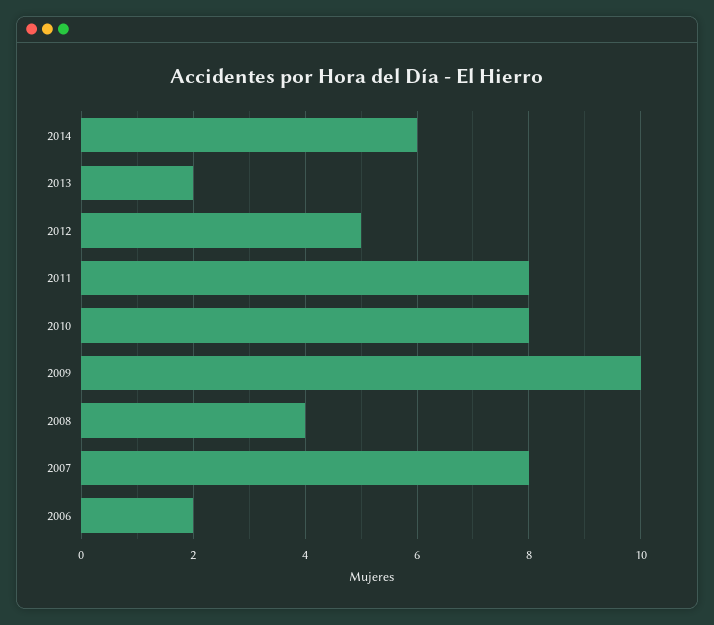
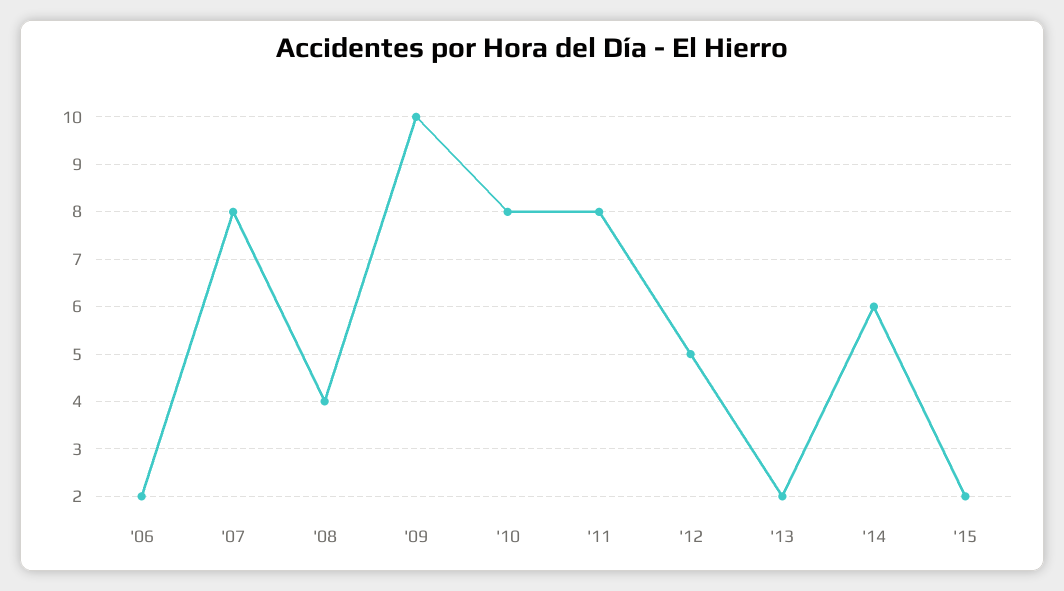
'15: none -> 2

